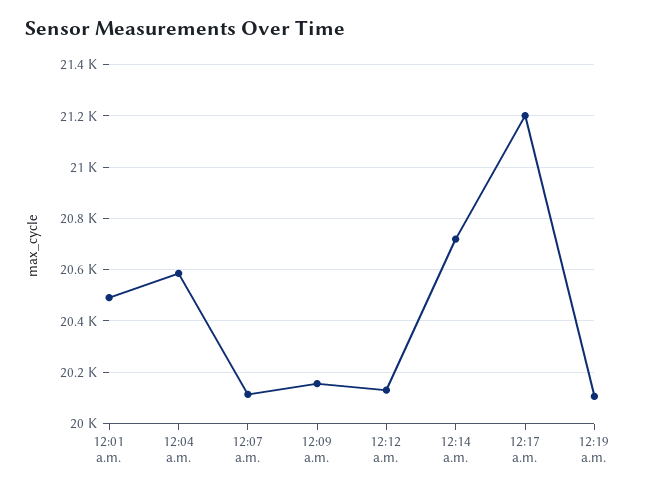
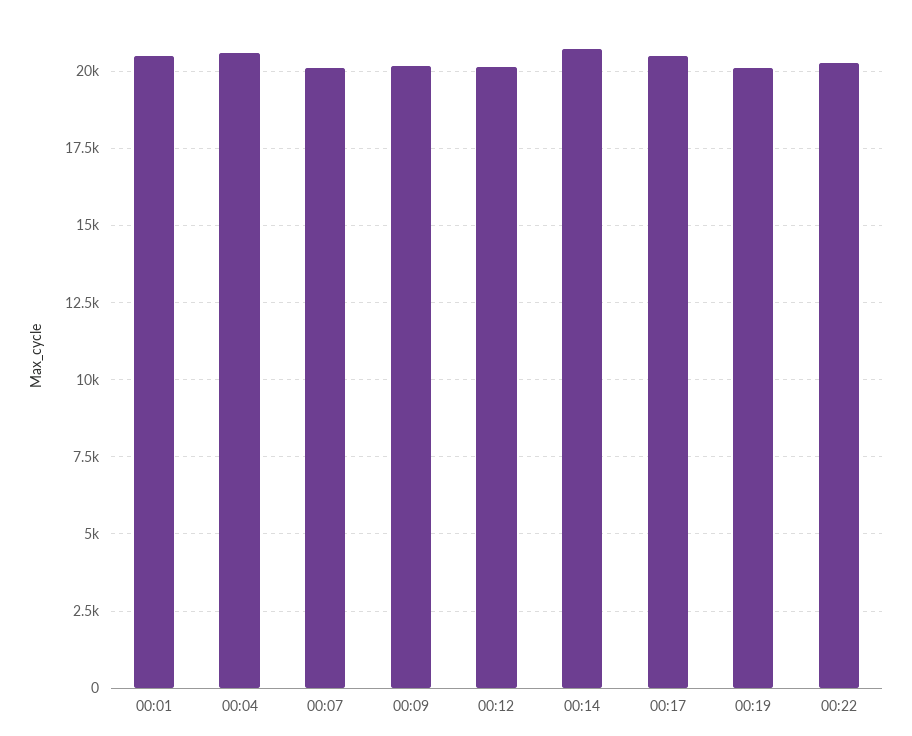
12:17 a.m.: 21200 -> 20500
00:22: none -> 20250

